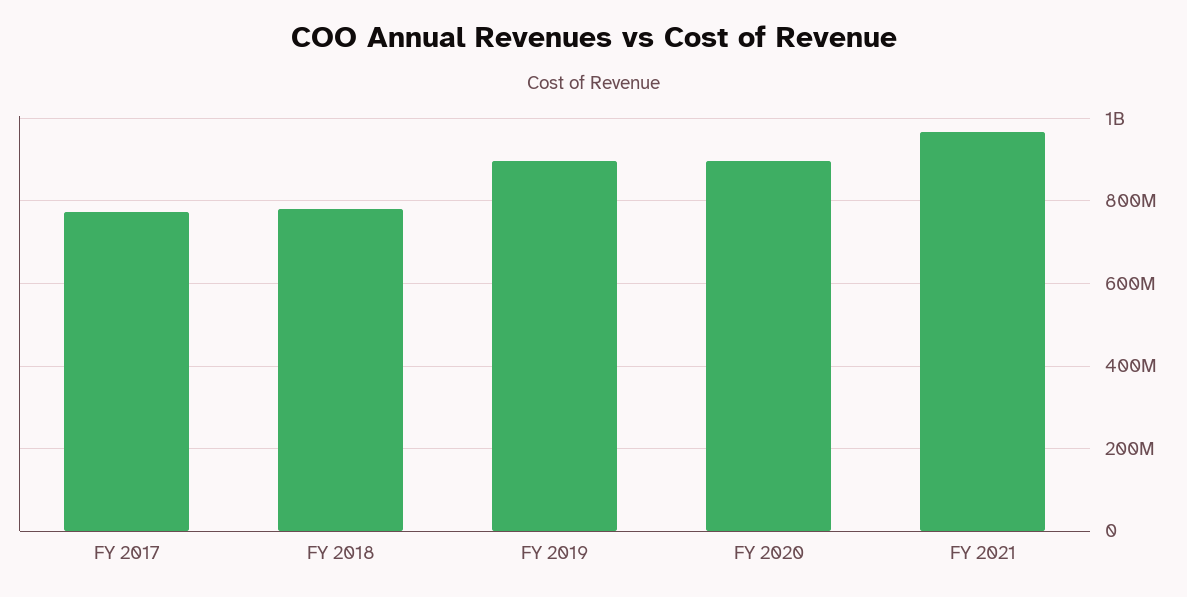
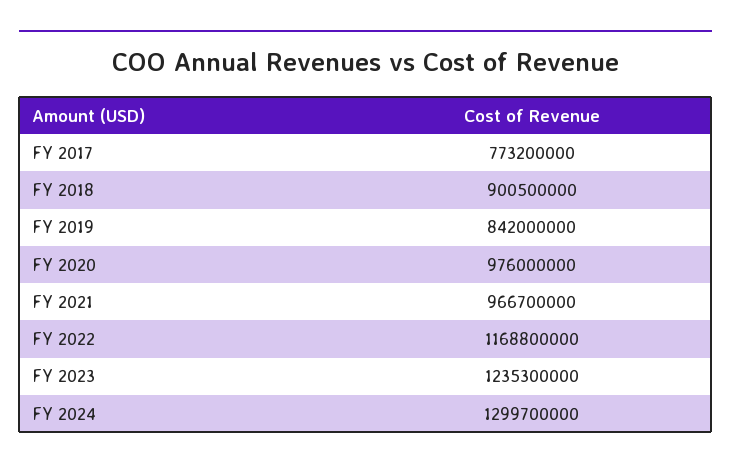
FY 2018: 780000000 -> 900500000
FY 2019: 900000000 -> 842000000
FY 2020: 900000000 -> 976000000
FY 2022: none -> 1168800000
FY 2023: none -> 1235300000
FY 2024: none -> 1299700000

